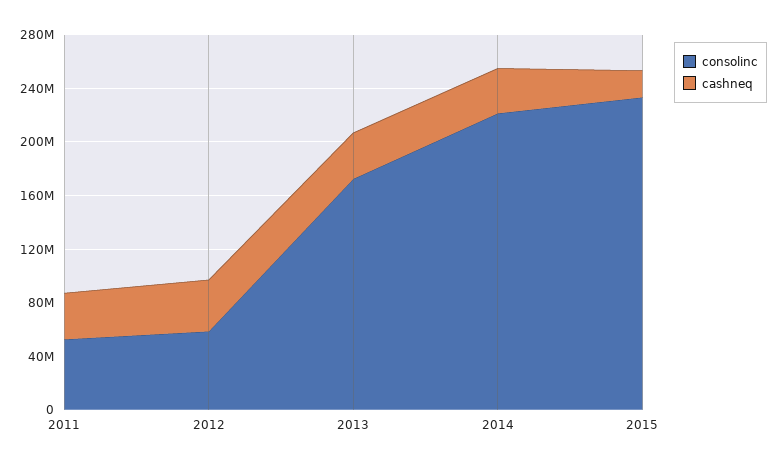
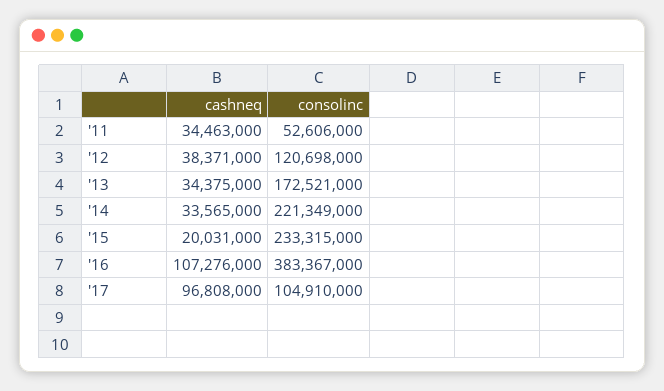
consolinc, 2012: 60000000 -> 120698000
cashneq, '16: none -> 107276000
consolinc, '16: none -> 383367000
cashneq, '17: none -> 96808000
consolinc, '17: none -> 104910000

